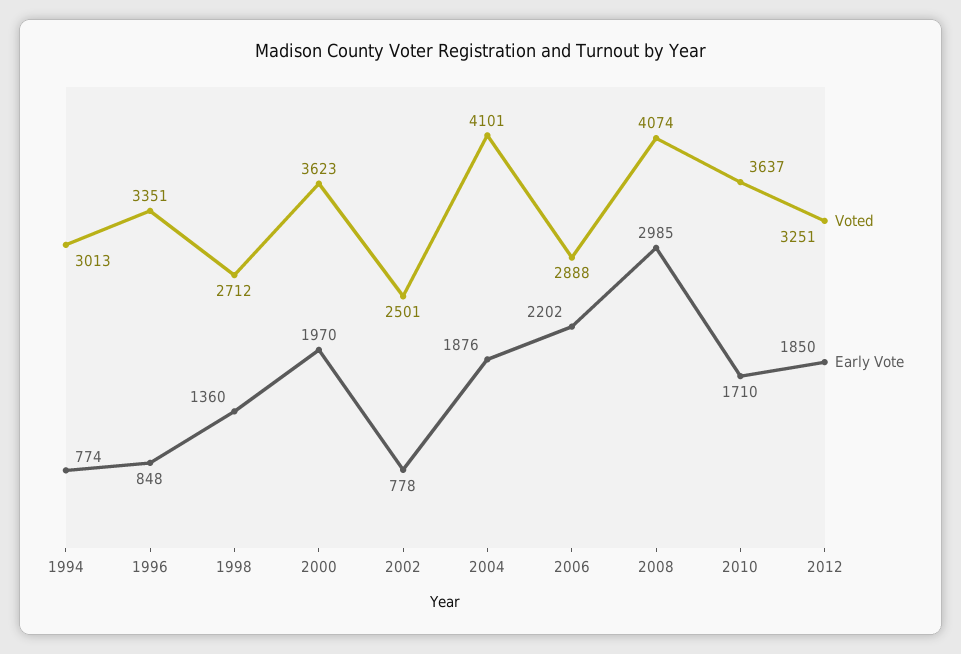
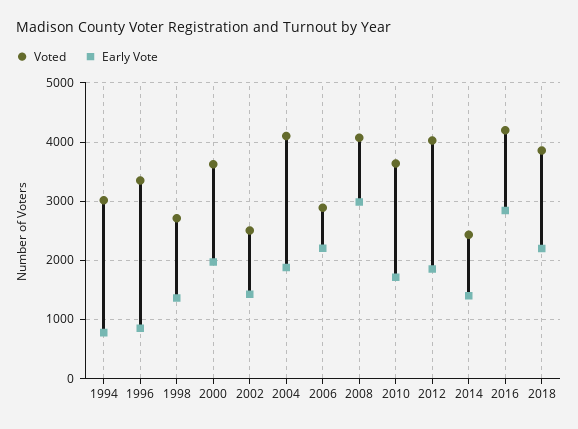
Early Vote, 2002: 778 -> 1400
Voted, 2012: 3251 -> 4000
Voted, 2014: none -> 2400
Early Vote, 2014: none -> 1400
Voted, 2016: none -> 4200
Early Vote, 2016: none -> 2800
Voted, 2018: none -> 3800
Early Vote, 2018: none -> 2200

